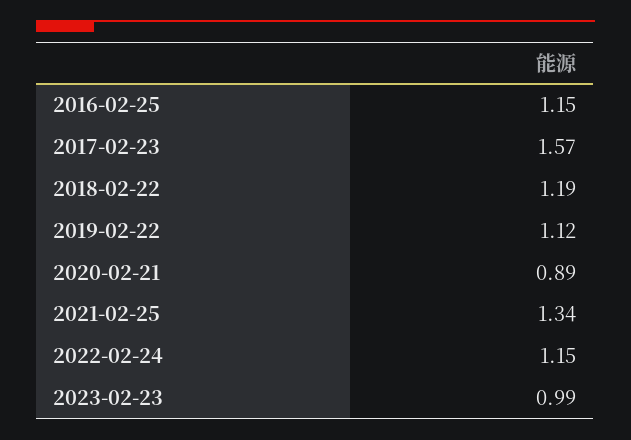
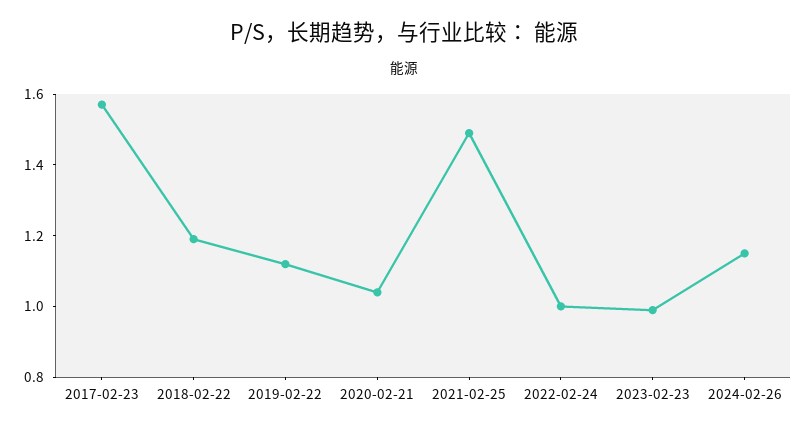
2016-02-25: 1.15 -> none
2020-02-21: 0.89 -> 1.05
2021-02-25: 1.34 -> 1.5
2022-02-24: 1.15 -> 1
2024-02-26: none -> 1.15

